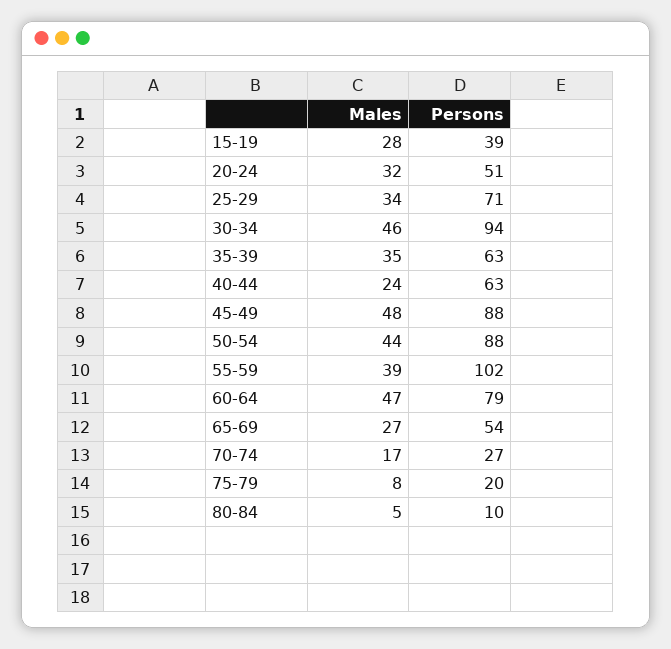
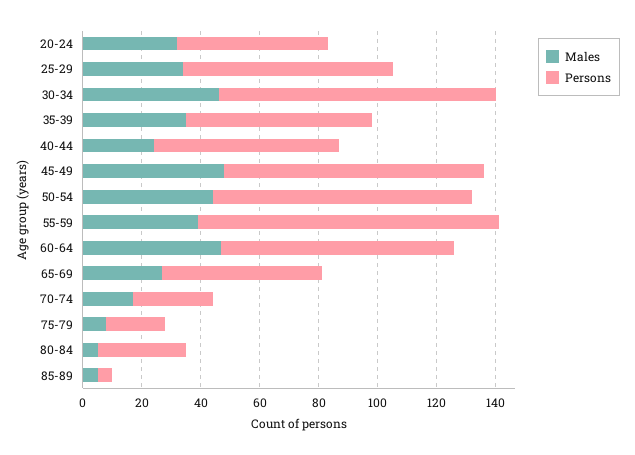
Males, 15-19: 28 -> none
Persons, 15-19: 39 -> none
Persons, 80-84: 10 -> 30
Males, 85-89: none -> 5
Persons, 85-89: none -> 5

